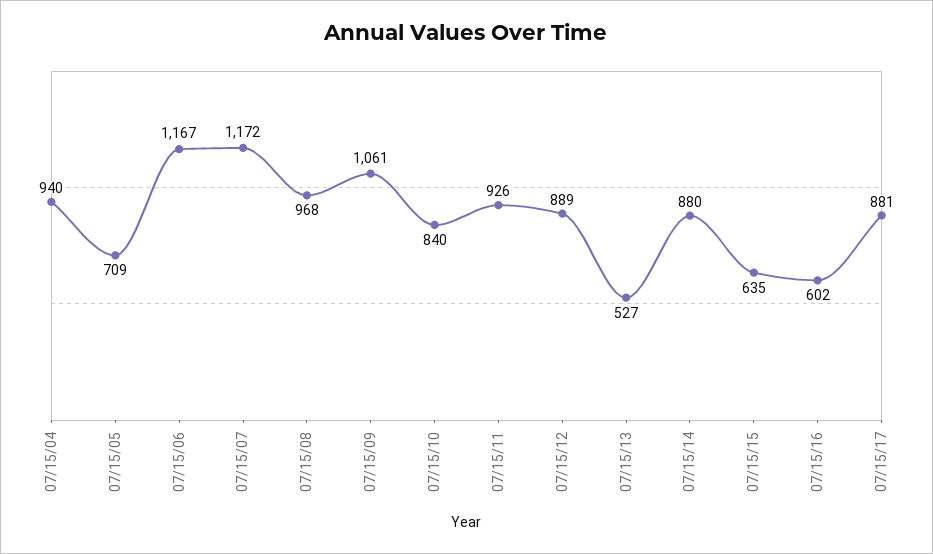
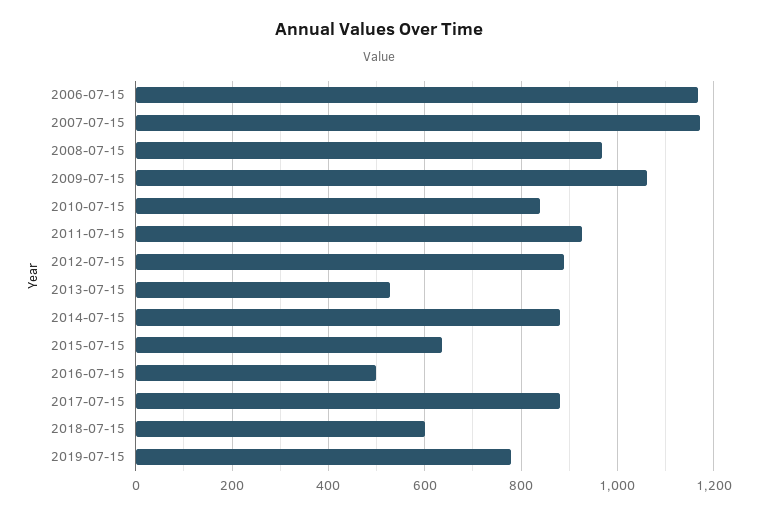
07/15/04: 940 -> none
07/15/05: 709 -> none
07/15/16: 602 -> 500
2018-07-15: none -> 600
2019-07-15: none -> 780

